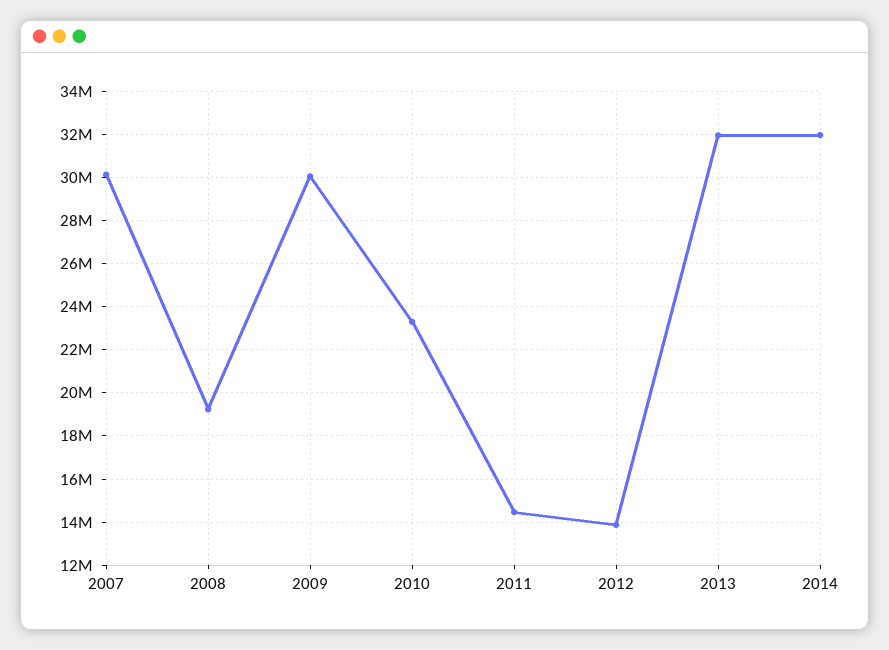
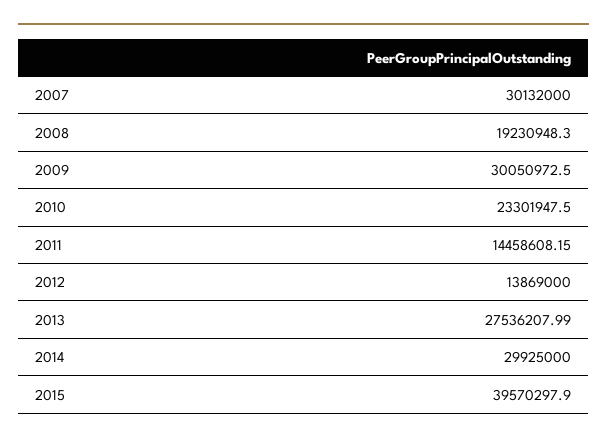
2013: 32000000 -> 27536207.99
2014: 32000000 -> 29925000
2015: none -> 39570297.9

